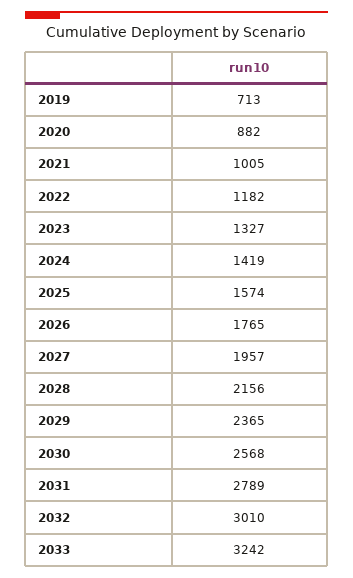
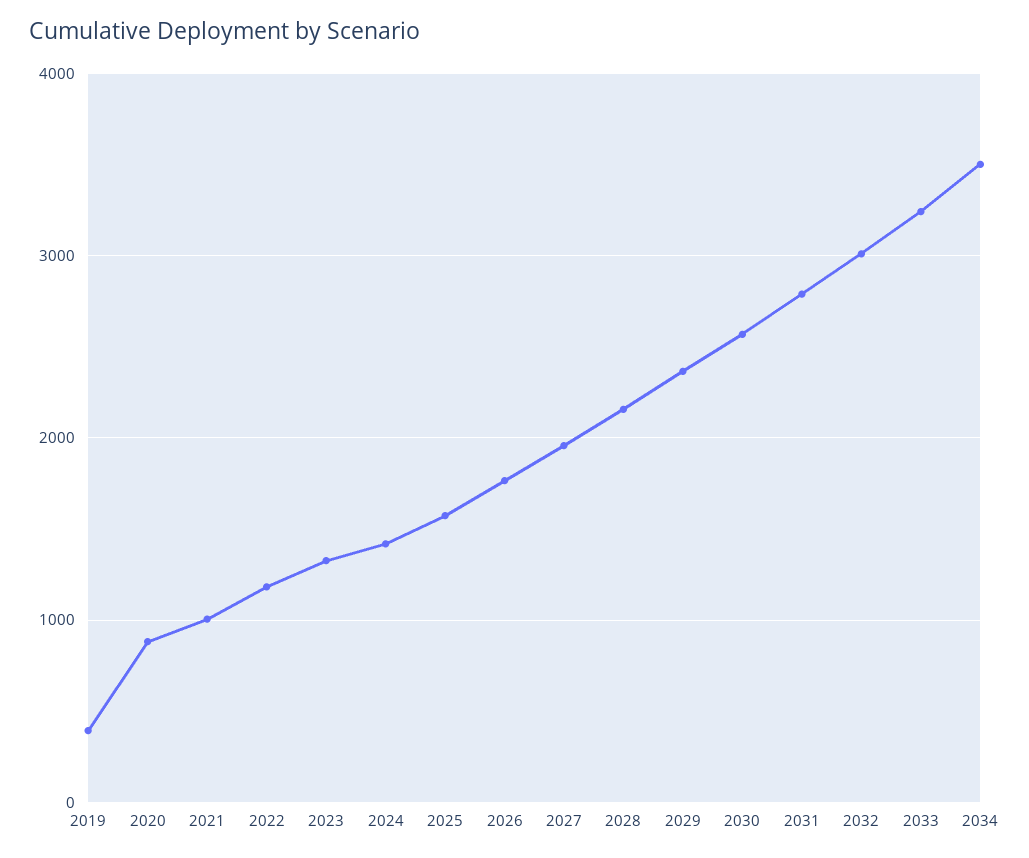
2019: 713 -> 400
2034: none -> 3500

